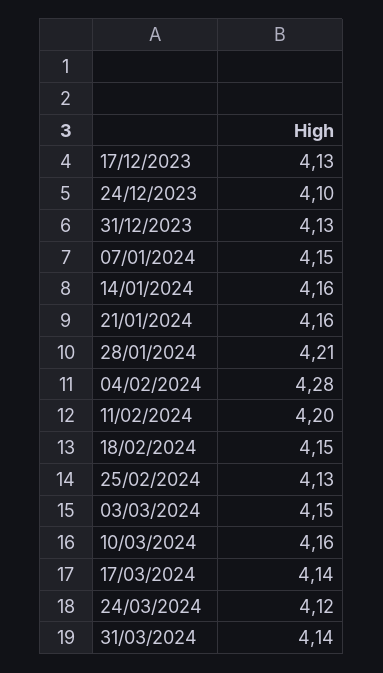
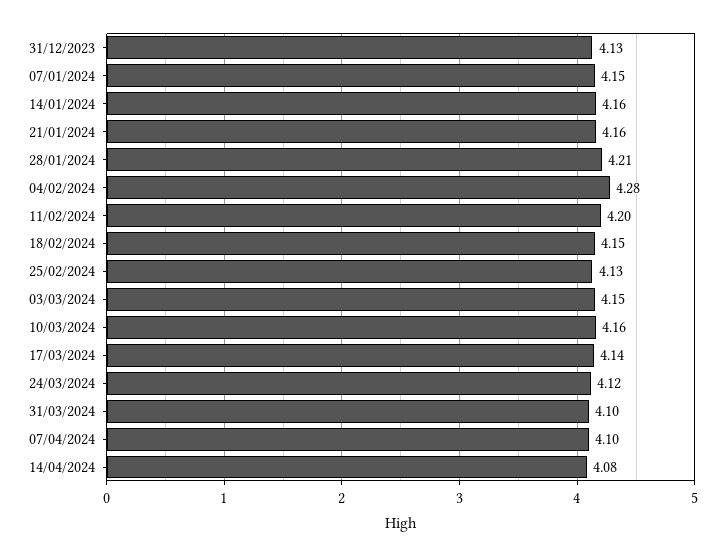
17/12/2023: 4.13 -> none
24/12/2023: 4.1 -> none
31/03/2024: 4.14 -> 4.1
07/04/2024: none -> 4.1
14/04/2024: none -> 4.08

